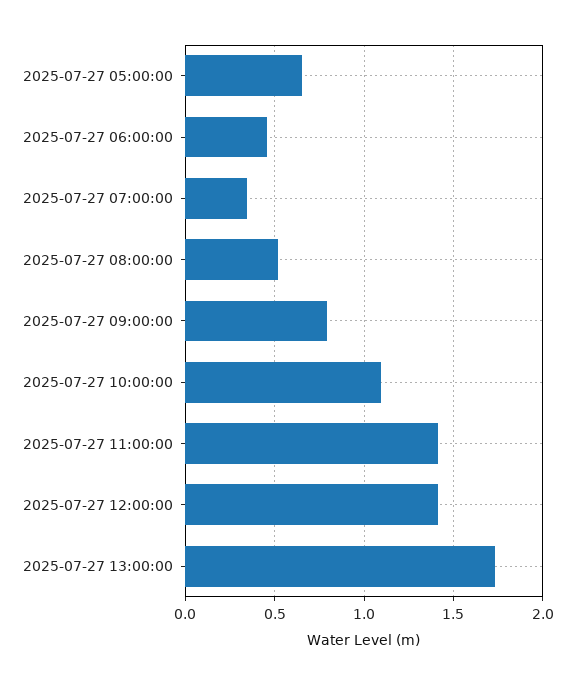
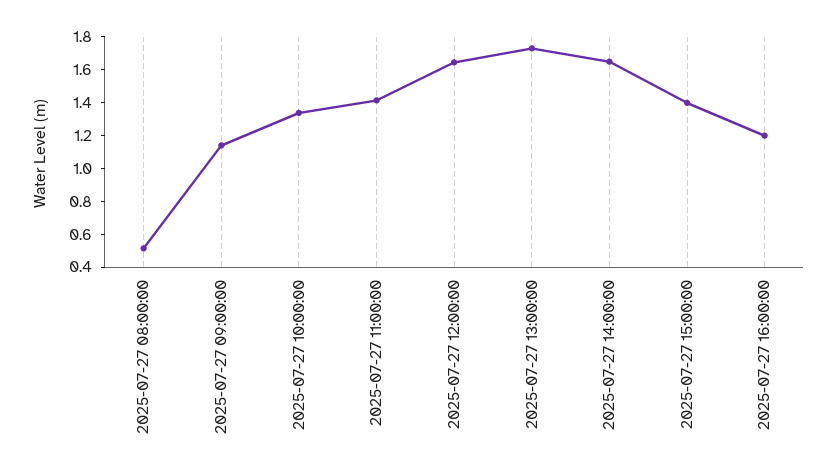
2025-07-27 05:00:00: 0.65 -> none
2025-07-27 06:00:00: 0.45 -> none
2025-07-27 07:00:00: 0.35 -> none
2025-07-27 09:00:00: 0.8 -> 1.15
2025-07-27 10:00:00: 1.1 -> 1.35
2025-07-27 12:00:00: 1.4 -> 1.65
2025-07-27 14:00:00: none -> 1.65
2025-07-27 15:00:00: none -> 1.4
2025-07-27 16:00:00: none -> 1.2

